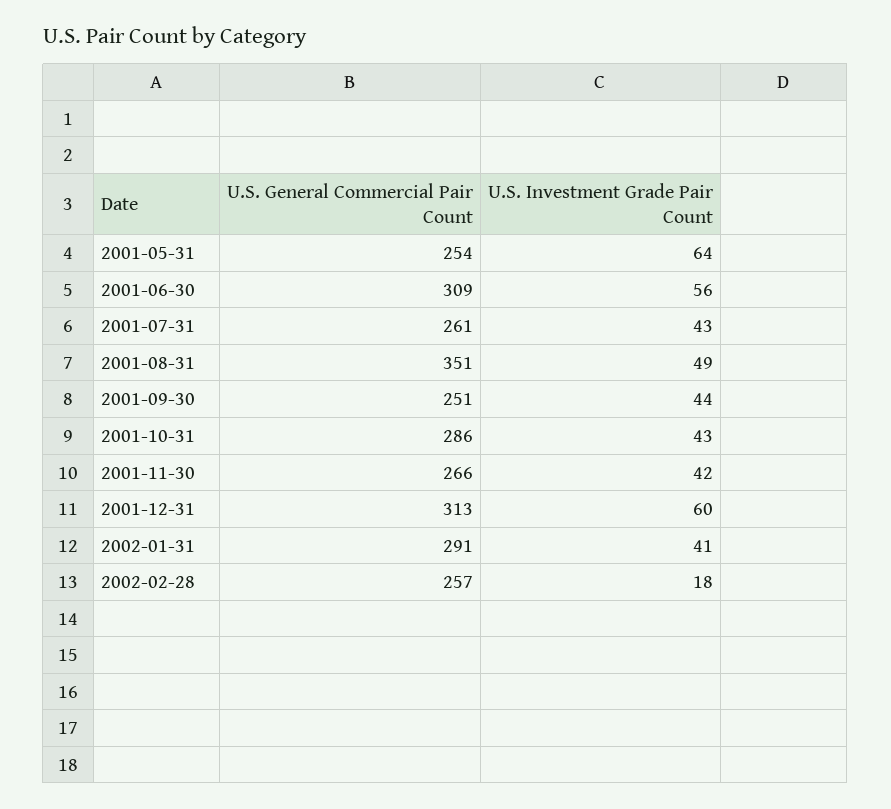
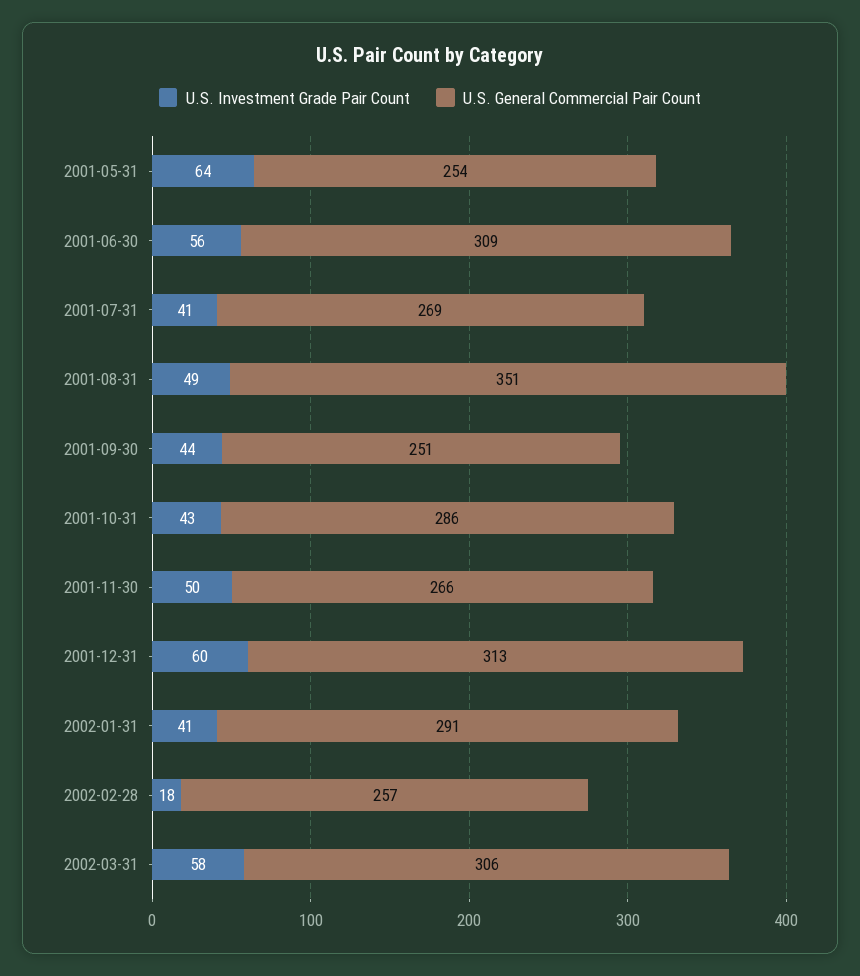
U.S. General Commercial Pair Count, 2001-07-31: 261 -> 269
U.S. Investment Grade Pair Count, 2001-07-31: 43 -> 41
U.S. Investment Grade Pair Count, 2001-11-30: 42 -> 50
U.S. Investment Grade Pair Count, 2002-03-31: none -> 58
U.S. General Commercial Pair Count, 2002-03-31: none -> 306

